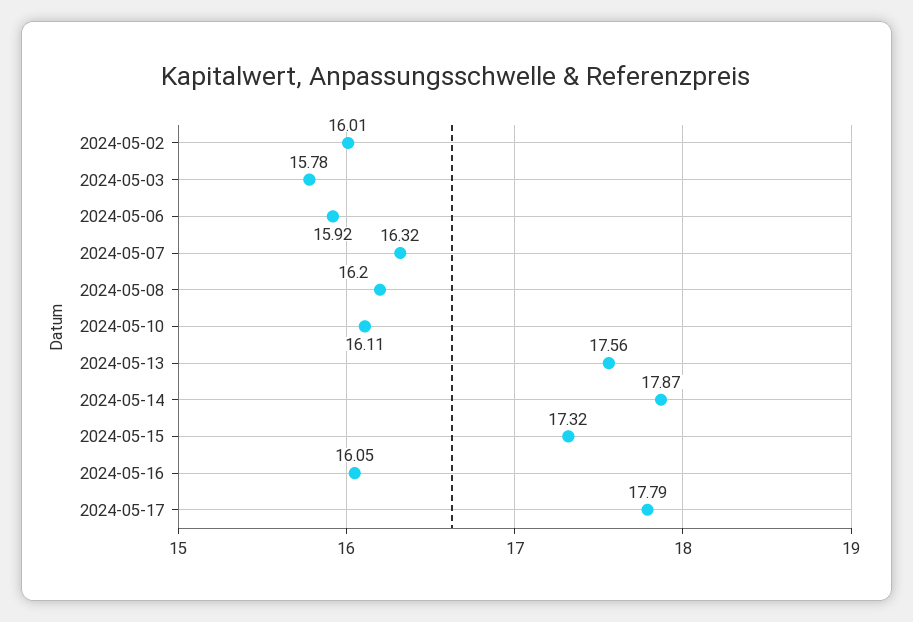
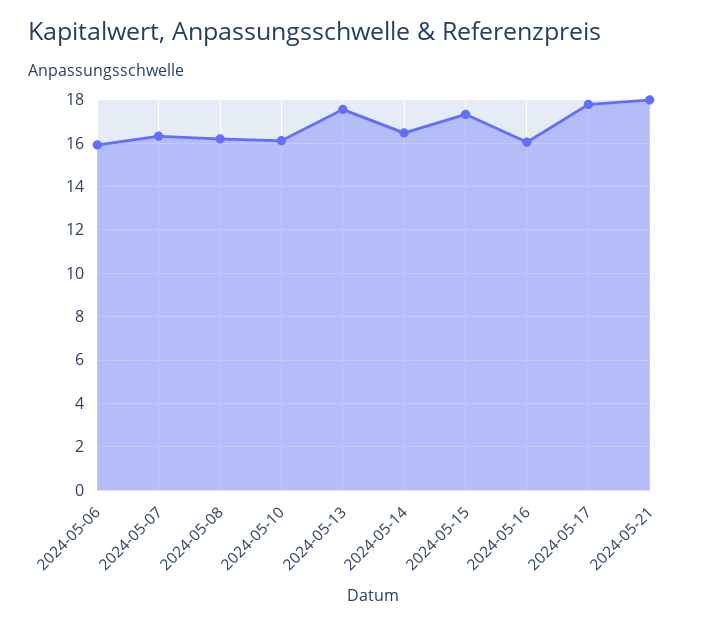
2024-05-02: 16.01 -> none
2024-05-03: 15.78 -> none
2024-05-14: 17.87 -> 16.5
2024-05-21: none -> 18

